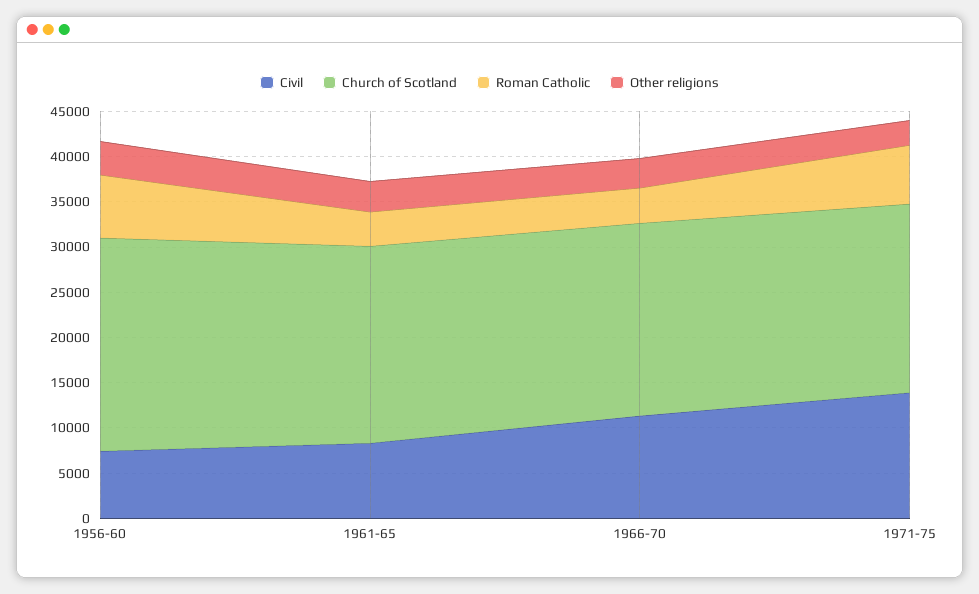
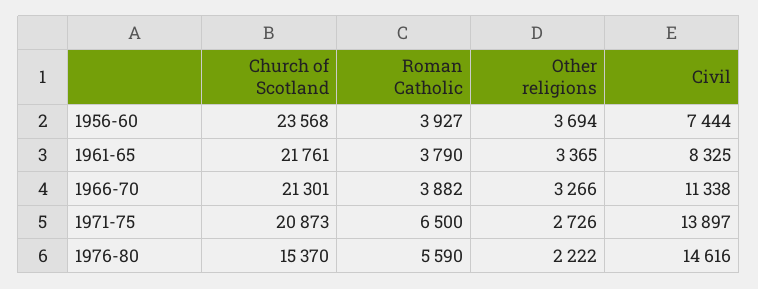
Roman Catholic, 1956-60: 7000 -> 3927
Church of Scotland, 1976-80: none -> 15370
Roman Catholic, 1976-80: none -> 5590
Other religions, 1976-80: none -> 2222
Civil, 1976-80: none -> 14616

